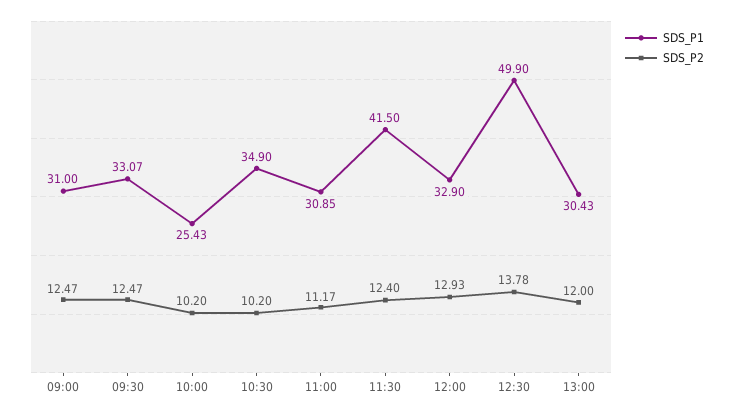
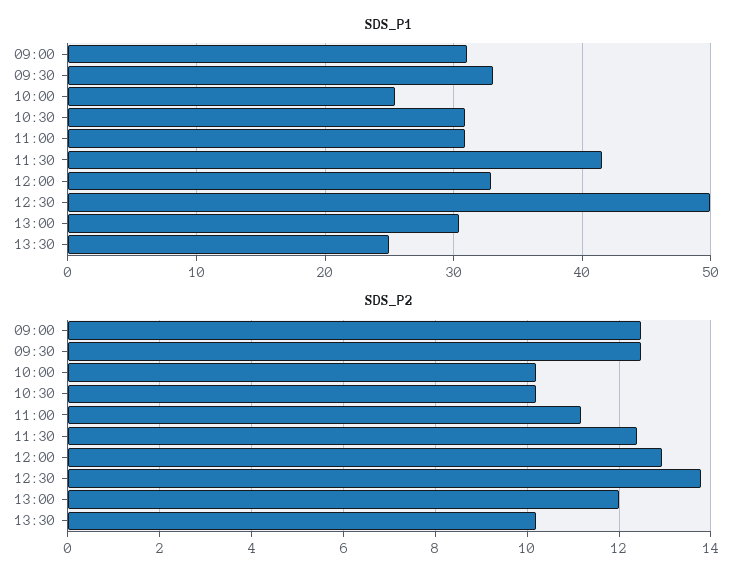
SDS_P1, 10:30: 34.9 -> 31
SDS_P1, 13:30: none -> 25
SDS_P2, 13:30: none -> 10.2

